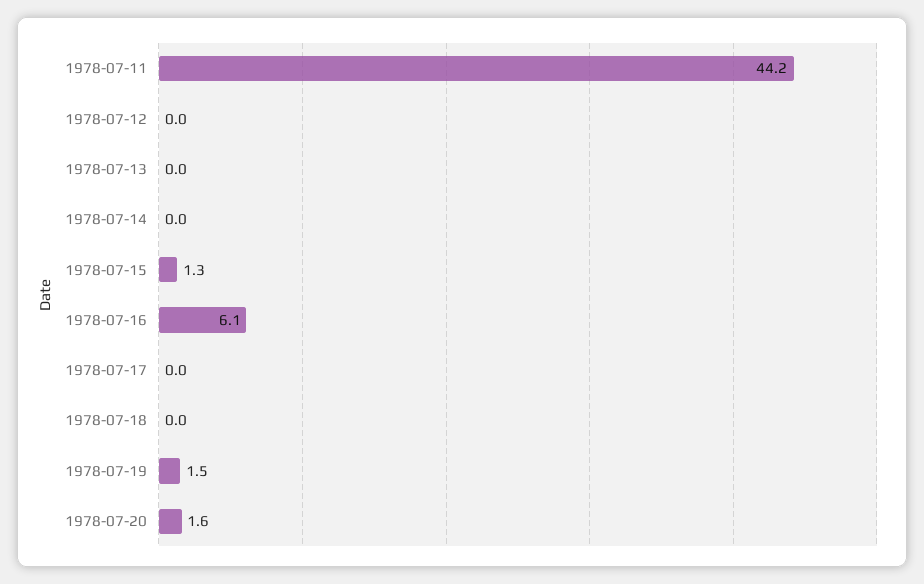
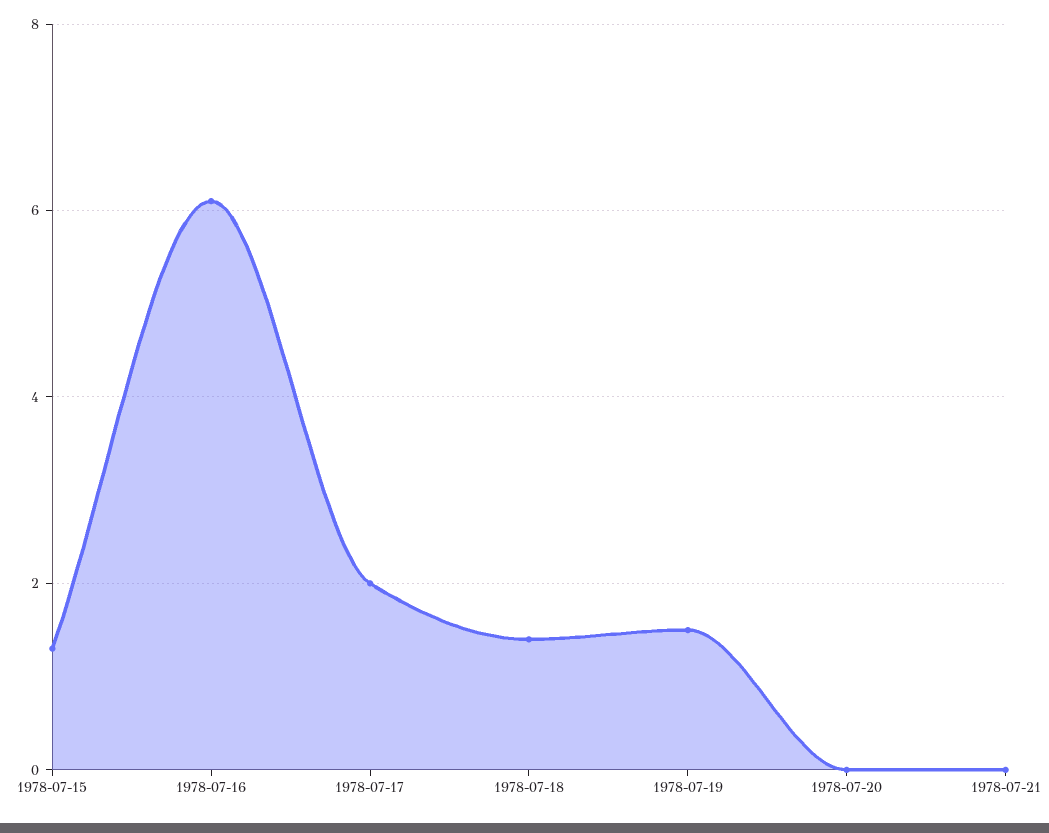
1978-07-11: 44.2 -> none
1978-07-12: 0 -> none
1978-07-13: 0 -> none
1978-07-14: 0 -> none
1978-07-17: 0 -> 2
1978-07-18: 0 -> 1.5
1978-07-20: 1.6 -> 0
1978-07-21: none -> 0

